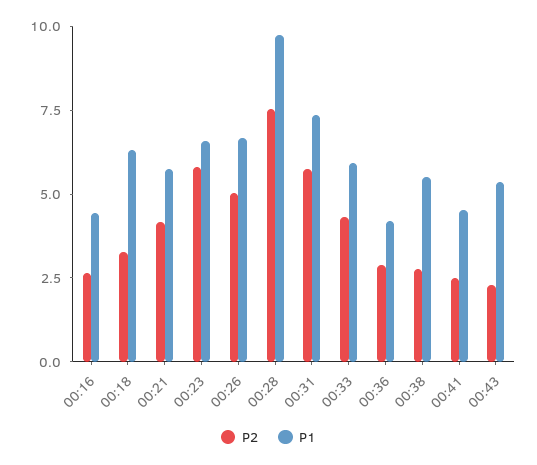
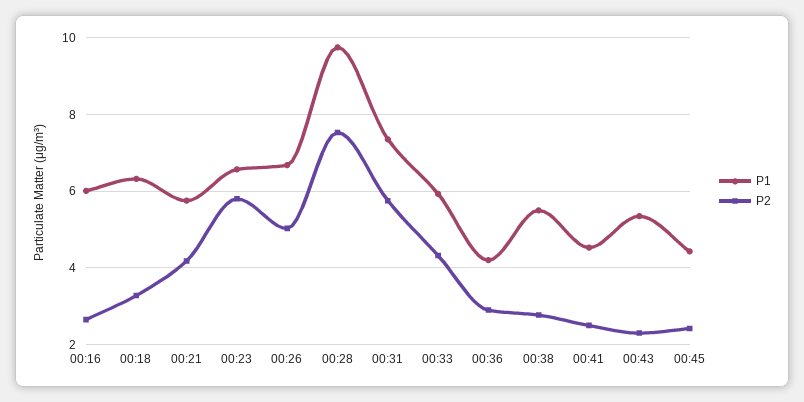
P1, 00:16: 4.5 -> 6
P1, 00:45: none -> 4.4
P2, 00:45: none -> 2.4

